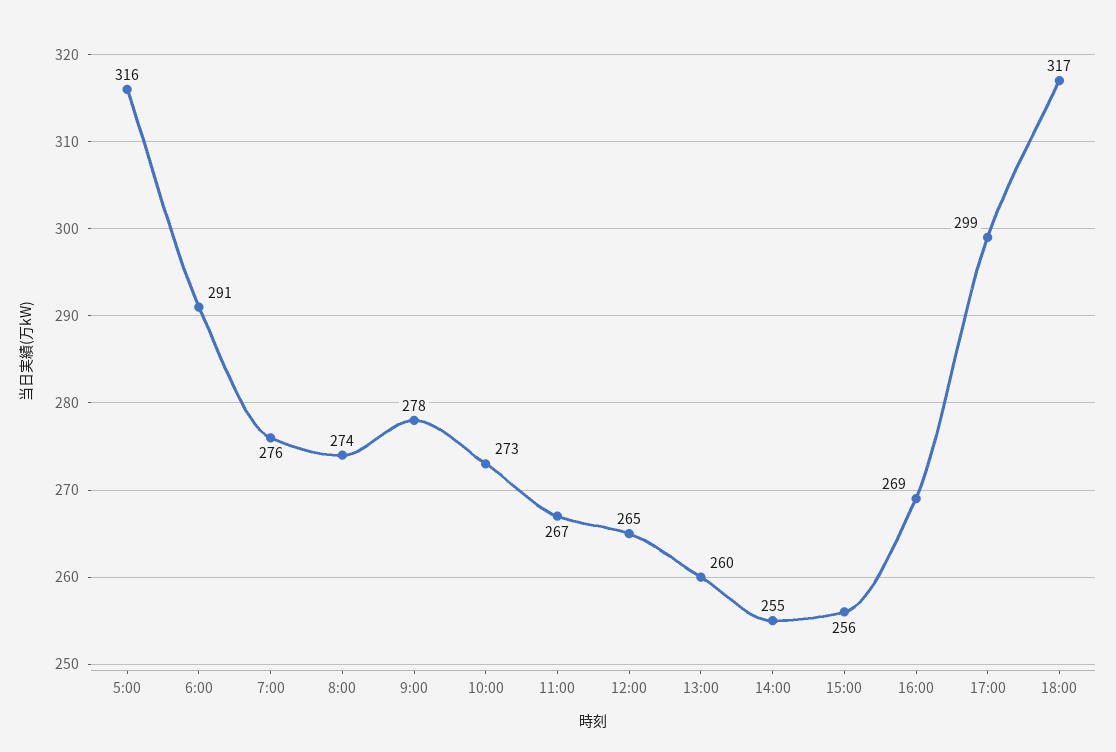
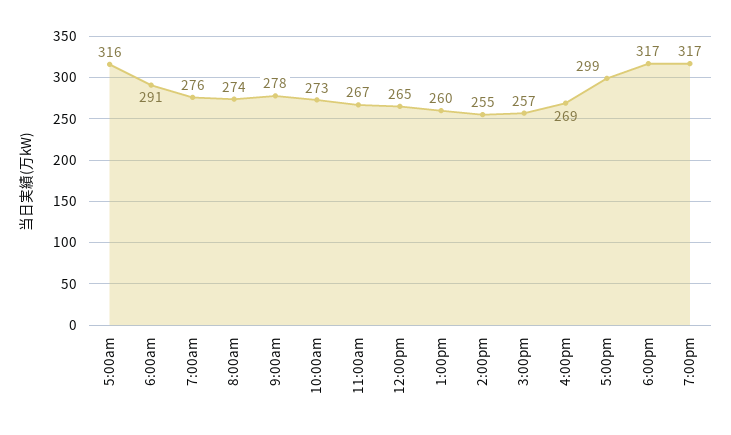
15:00: 256 -> 257
7:00pm: none -> 317

